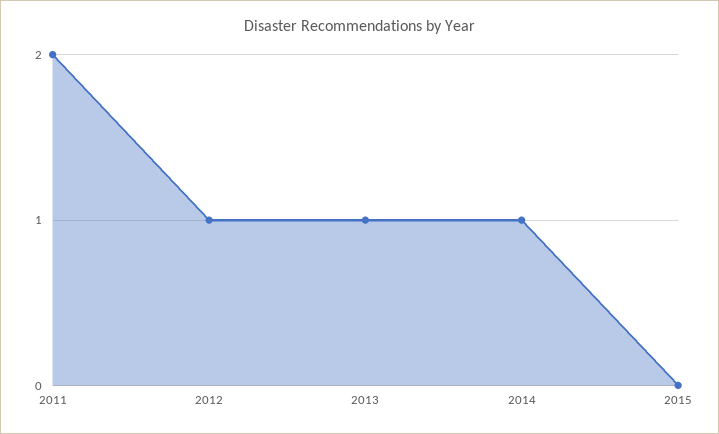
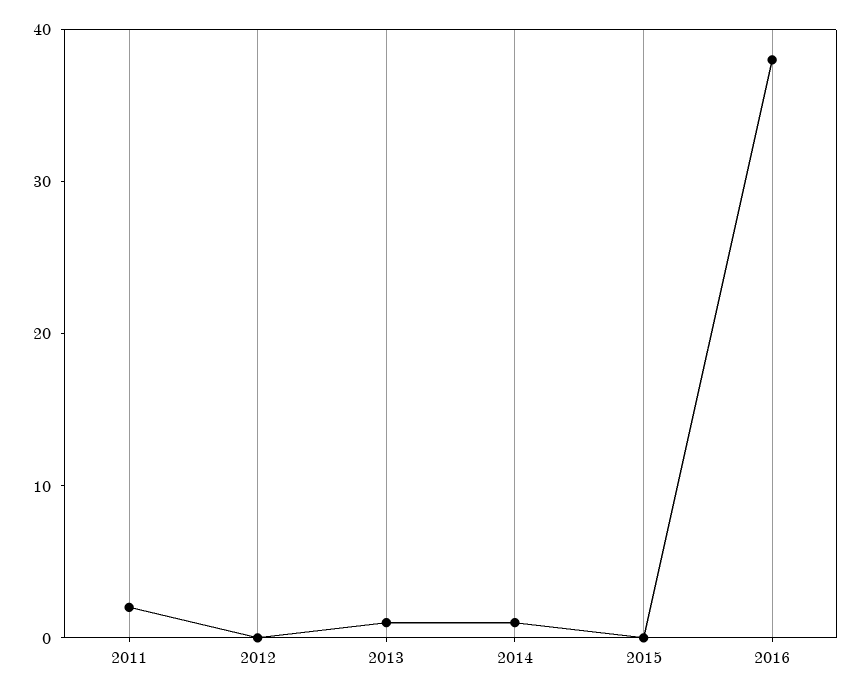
2012: 1 -> 0
2016: none -> 38

